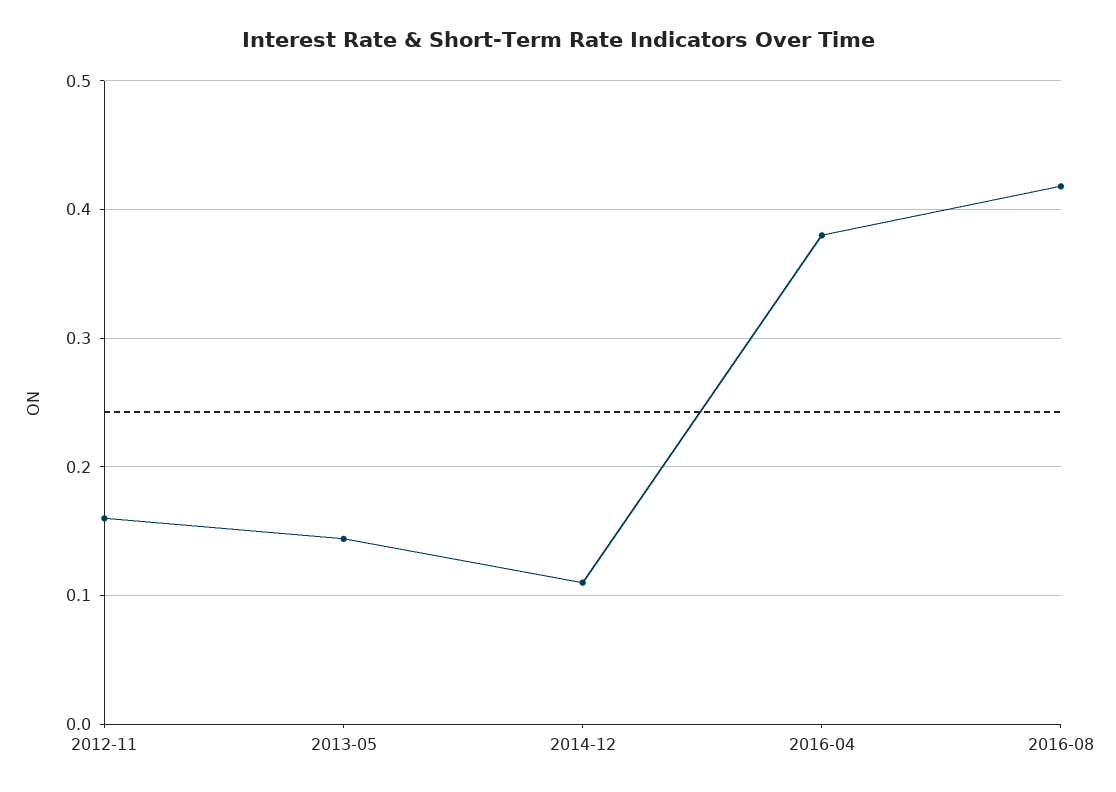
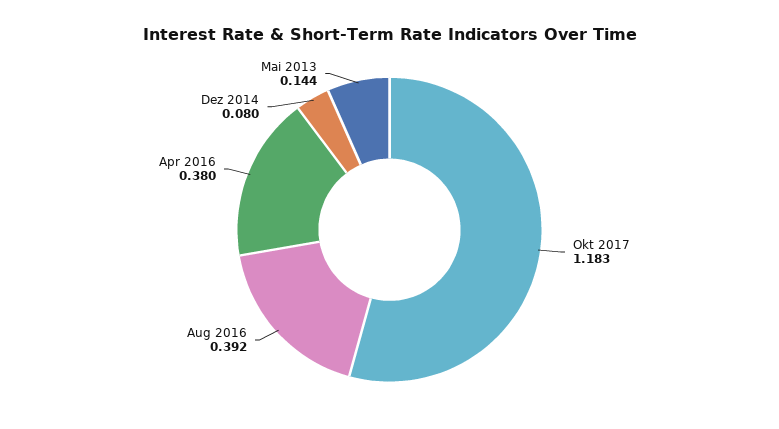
2012-11: 0.16 -> none
2014-12: 0.11 -> 0.08
2016-08: 0.42 -> 0.392
Okt 2017: none -> 1.183

